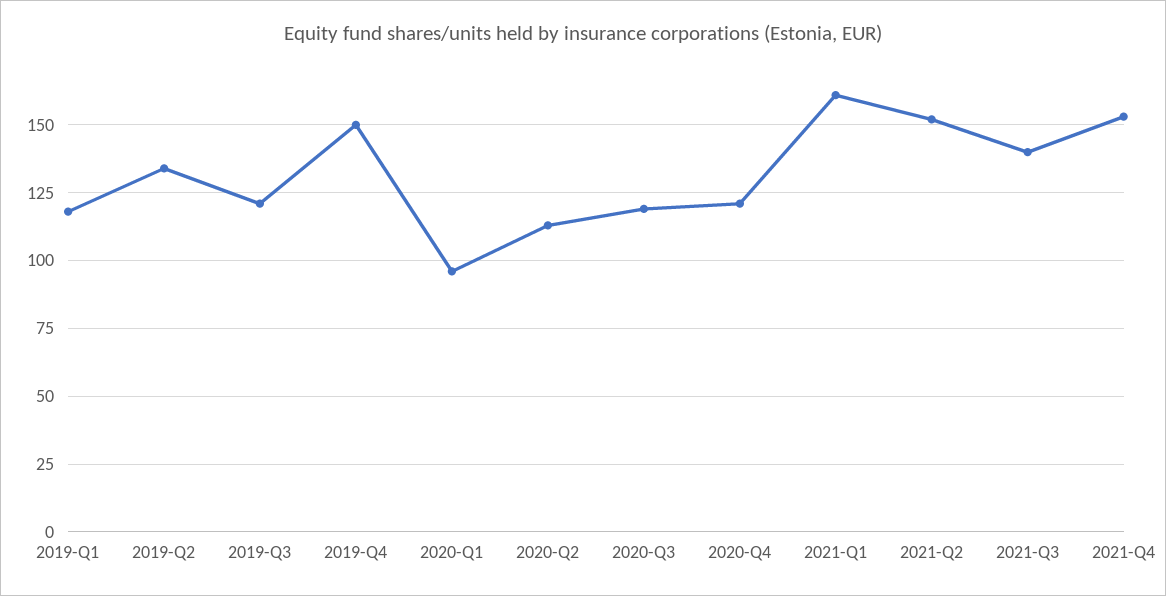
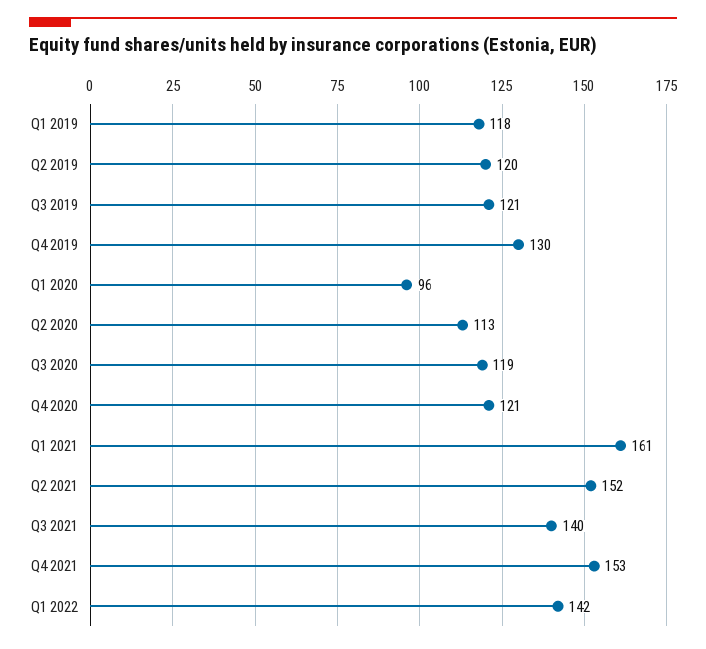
2019-Q2: 135 -> 120
2019-Q4: 150 -> 130
Q1 2022: none -> 142

